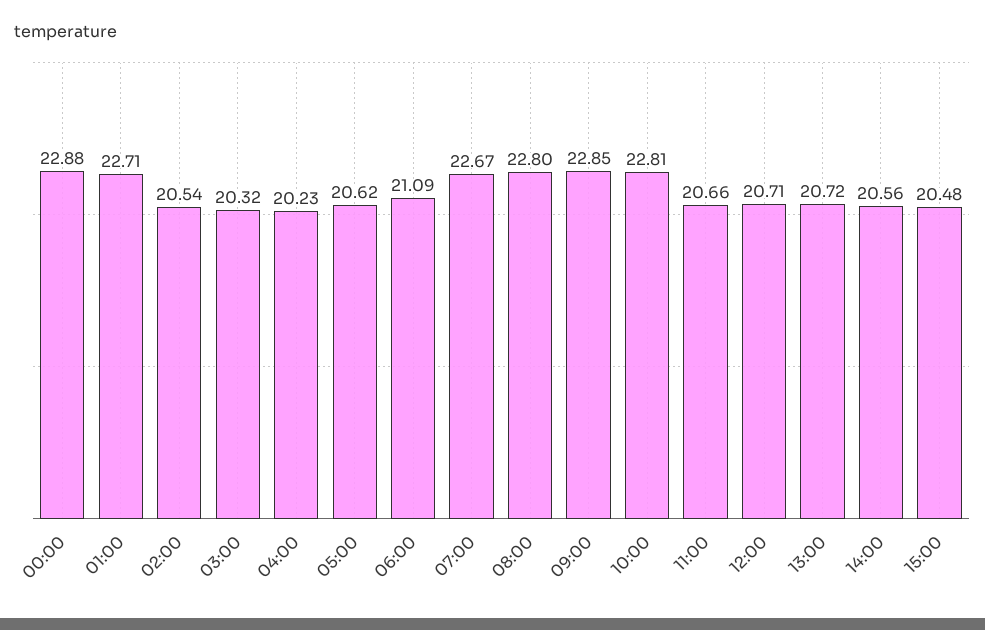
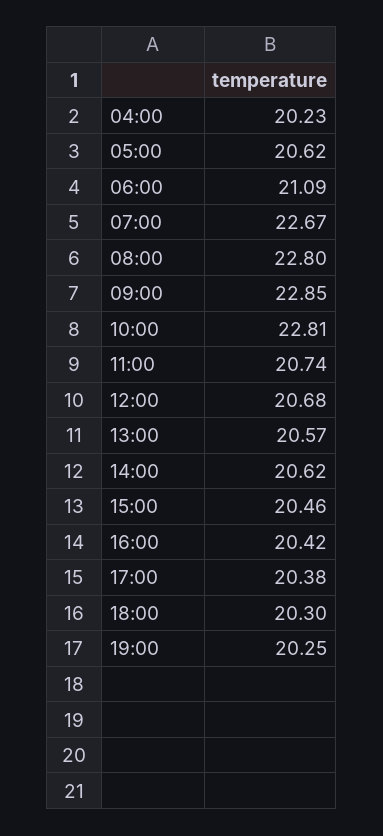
00:00: 22.88 -> none
01:00: 22.71 -> none
02:00: 20.54 -> none
03:00: 20.32 -> none
11:00: 20.66 -> 20.74
12:00: 20.71 -> 20.68
13:00: 20.72 -> 20.57
14:00: 20.56 -> 20.62
15:00: 20.48 -> 20.46
16:00: none -> 20.42
17:00: none -> 20.38
18:00: none -> 20.3
19:00: none -> 20.25

